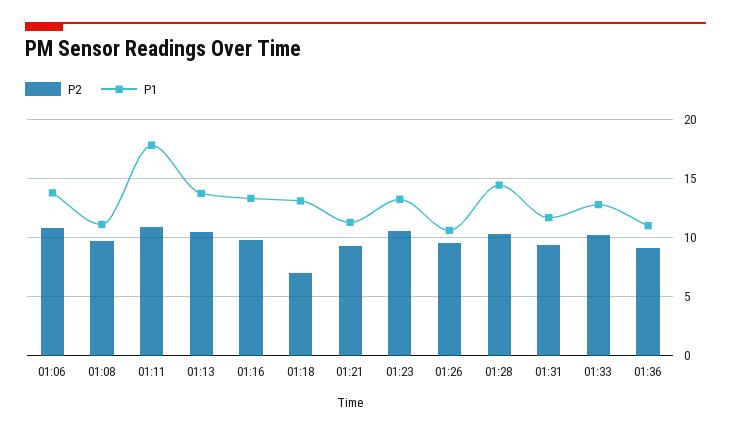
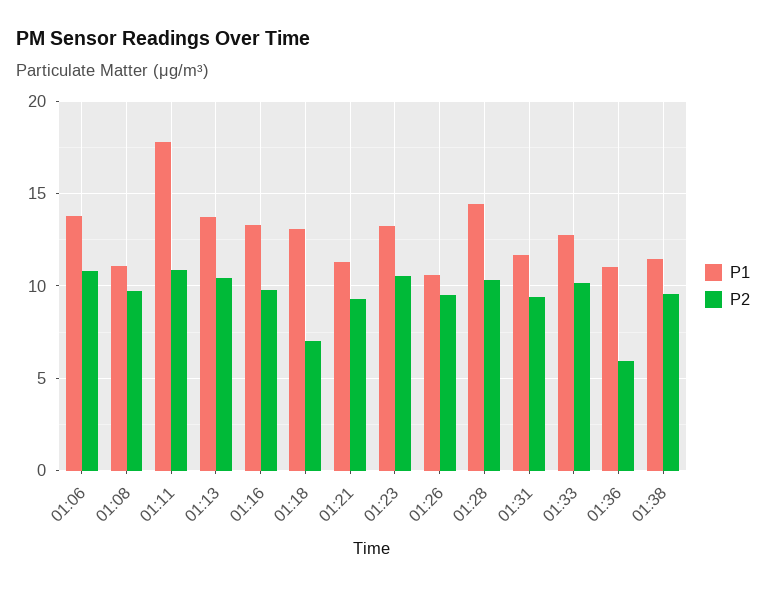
P2, 01:36: 9 -> 6
P1, 01:38: none -> 11.5
P2, 01:38: none -> 9.5

